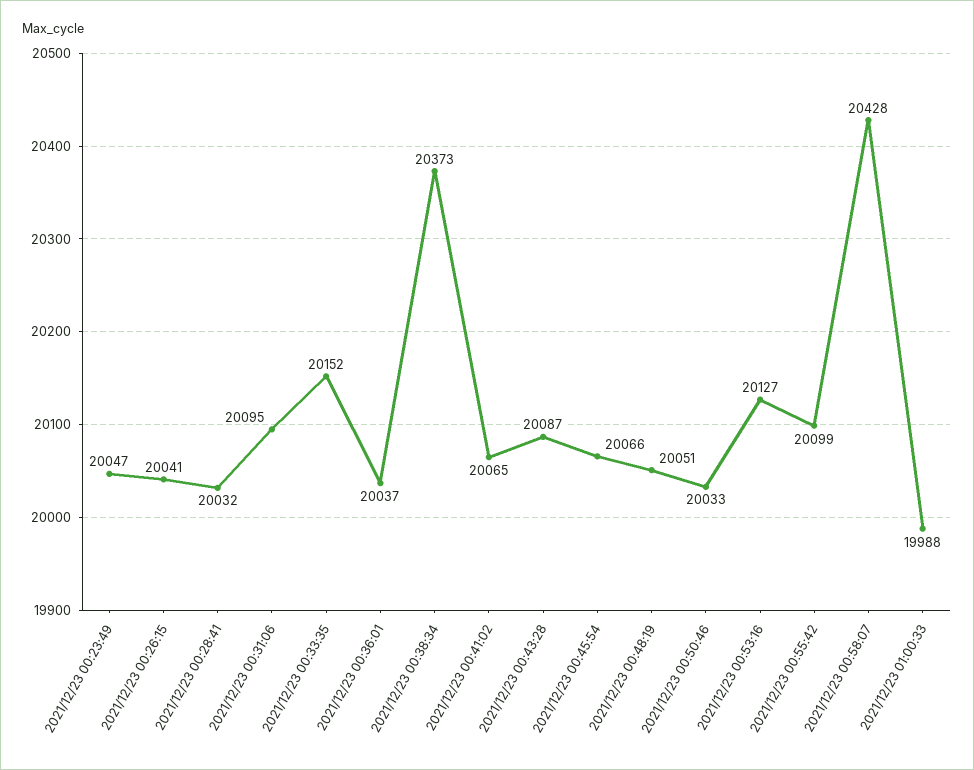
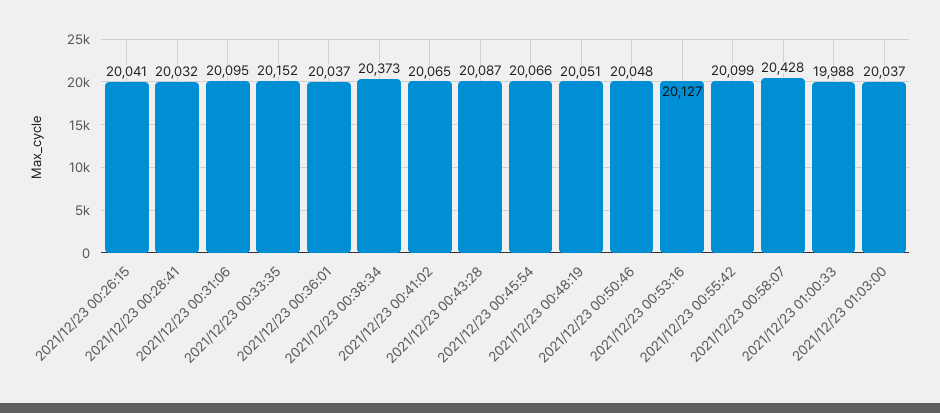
2021/12/23 00:23:49: 20047 -> none
2021/12/23 00:50:46: 20033 -> 20048
2021/12/23 01:03:00: none -> 20037

